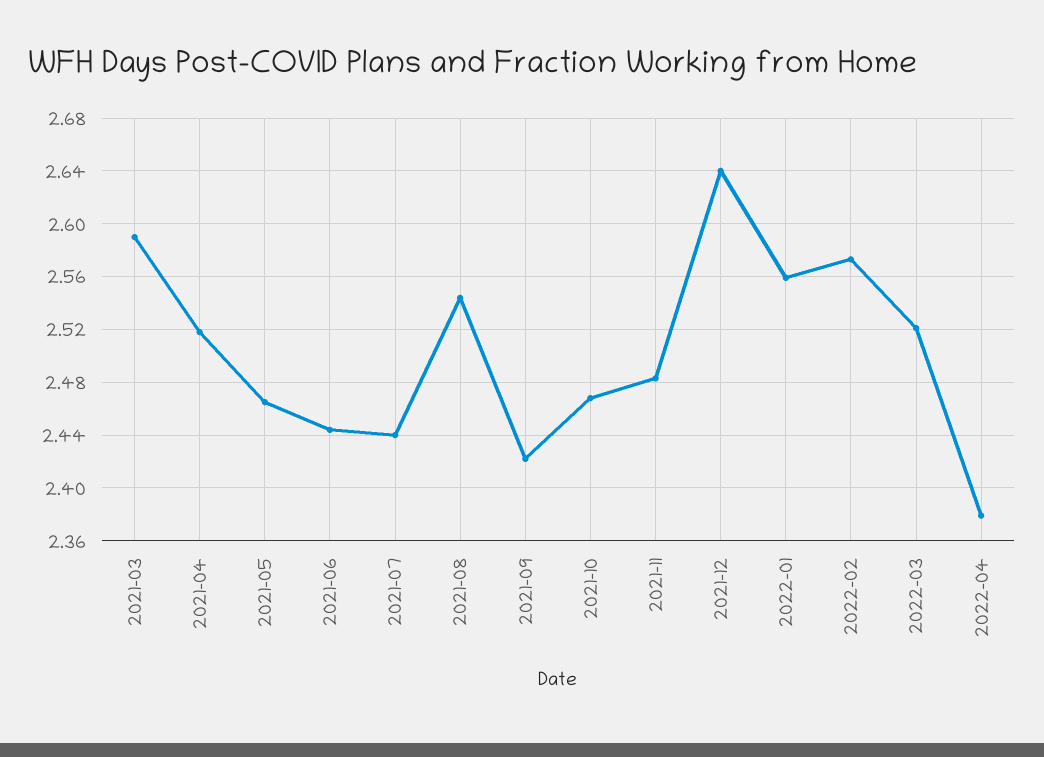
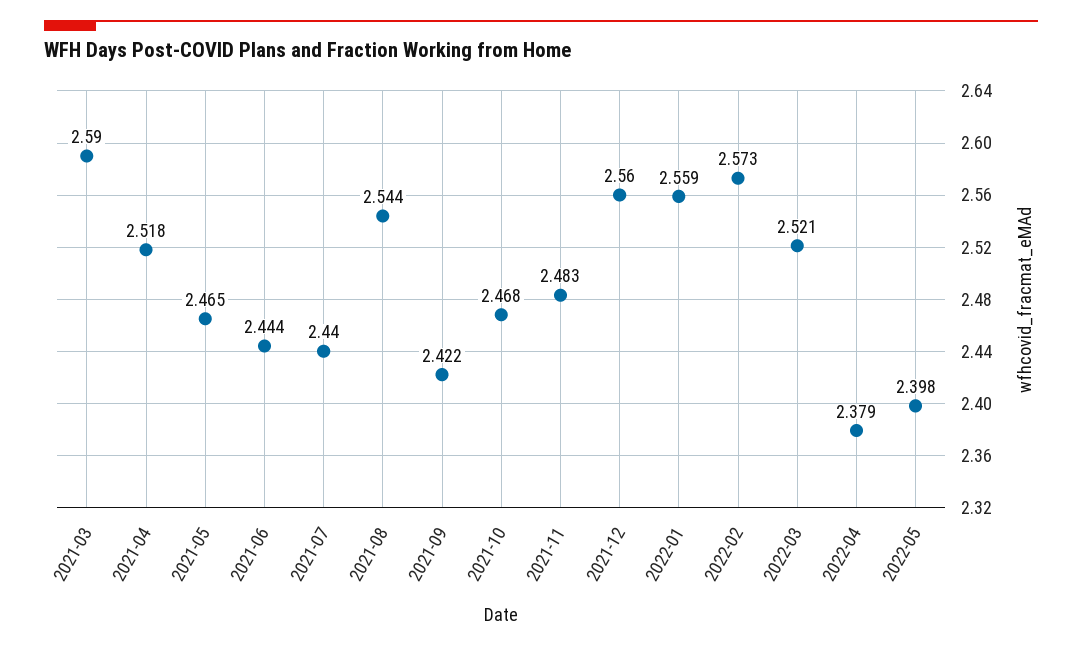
2021-12: 2.64 -> 2.56
2022-05: none -> 2.398

